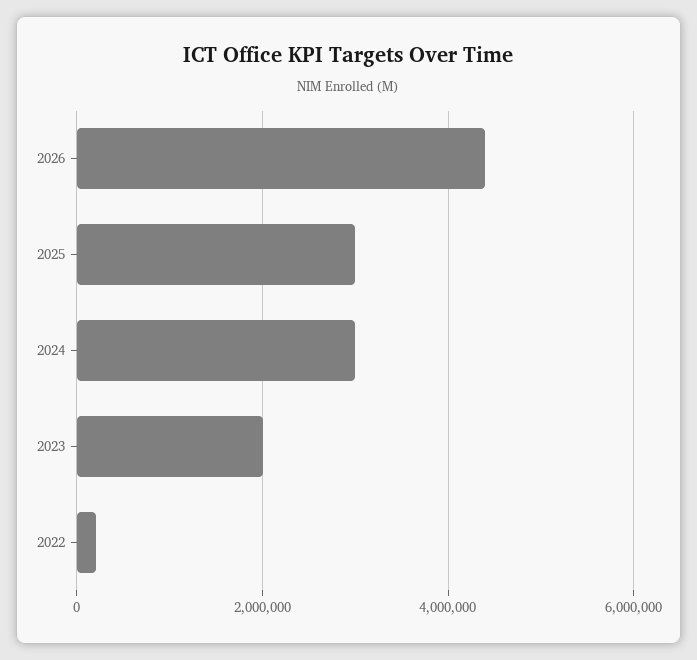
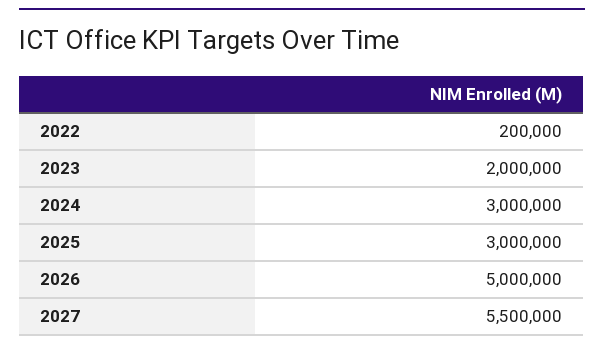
2026: 4400000 -> 5000000
2027: none -> 5500000

